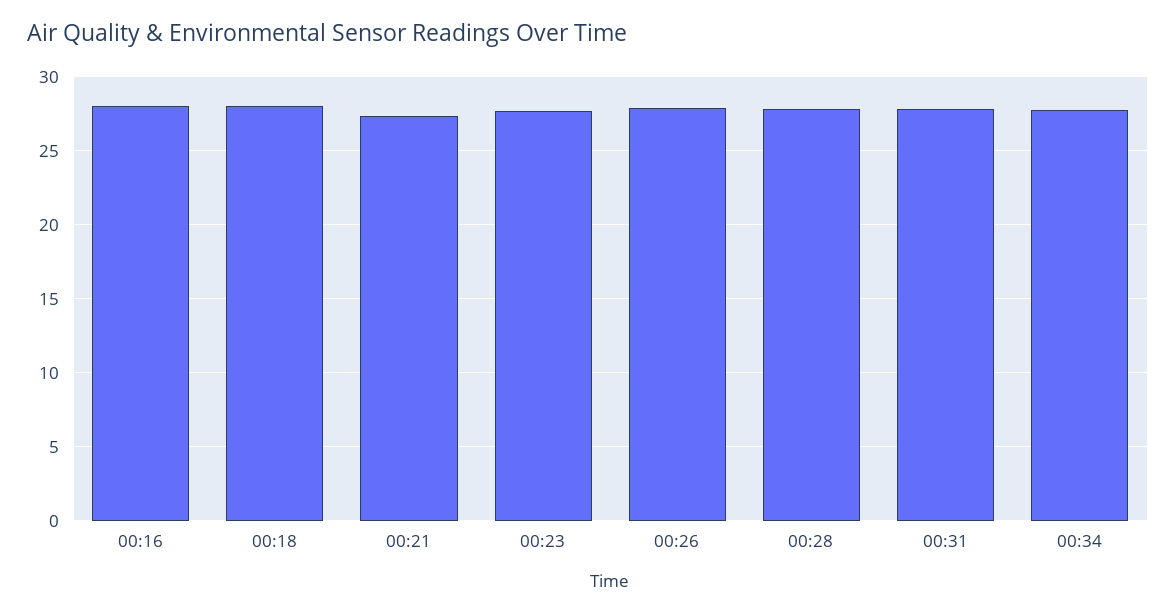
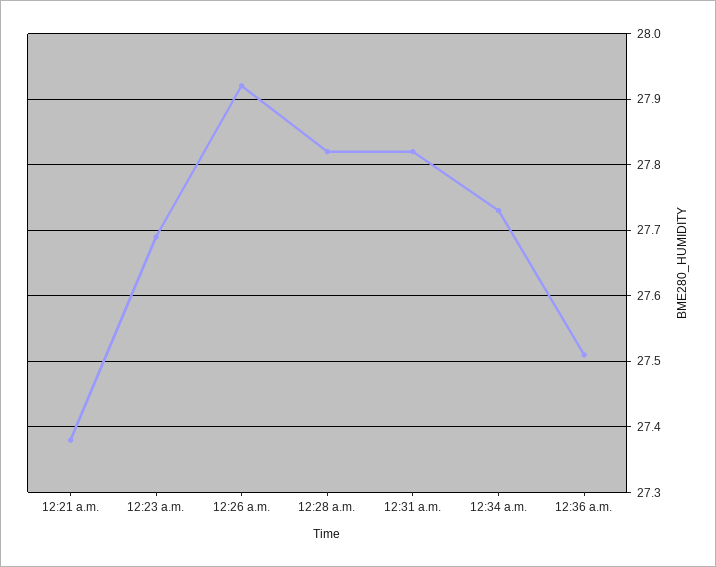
00:16: 28 -> none
00:18: 28 -> none
12:36 a.m.: none -> 27.51

